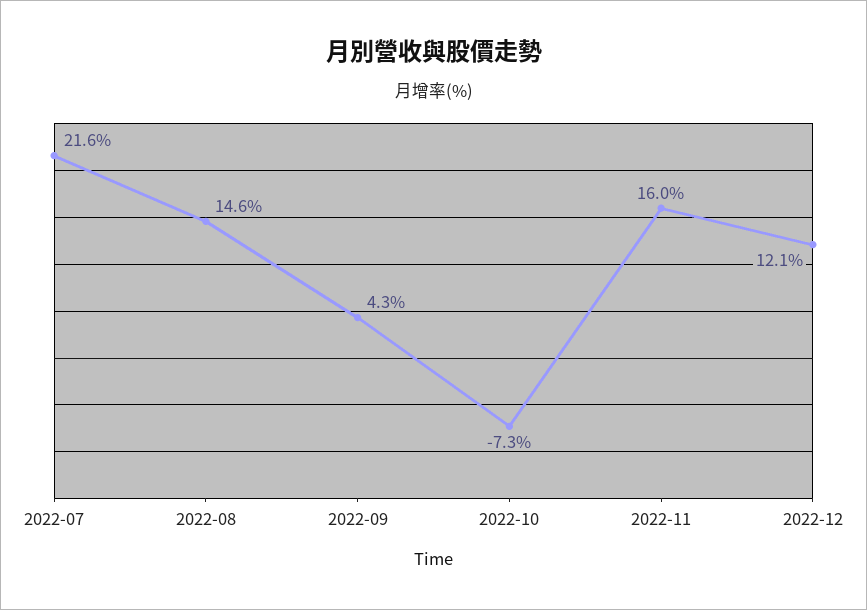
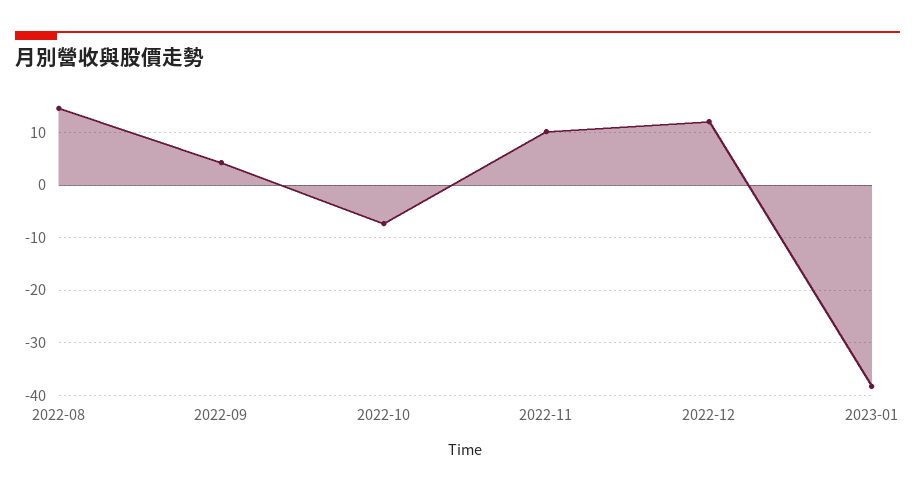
2022-07: 21.6 -> none
2022-11: 16 -> 10
2023-01: none -> -38

